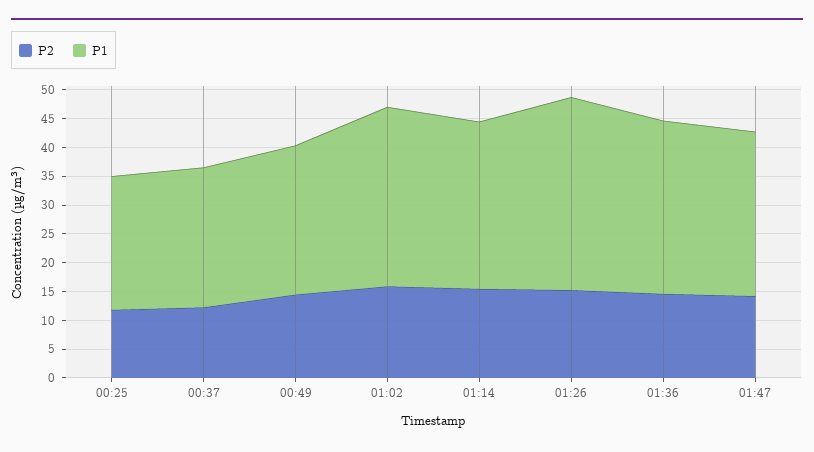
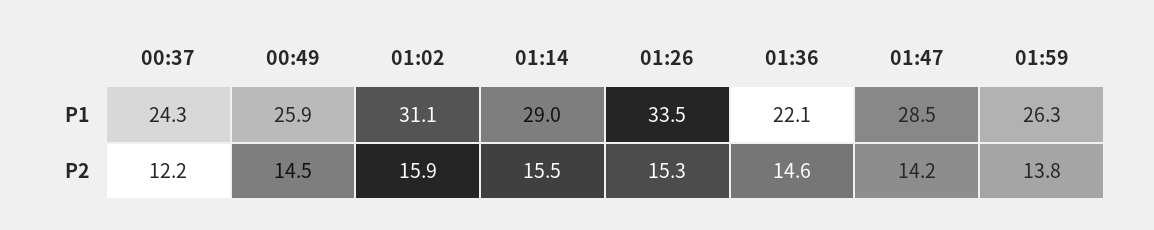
P2, 00:25: 12.5 -> none
P1, 00:25: 22.5 -> none
P1, 01:36: 30 -> 22.1
P1, 01:59: none -> 26.3
P2, 01:59: none -> 13.8

